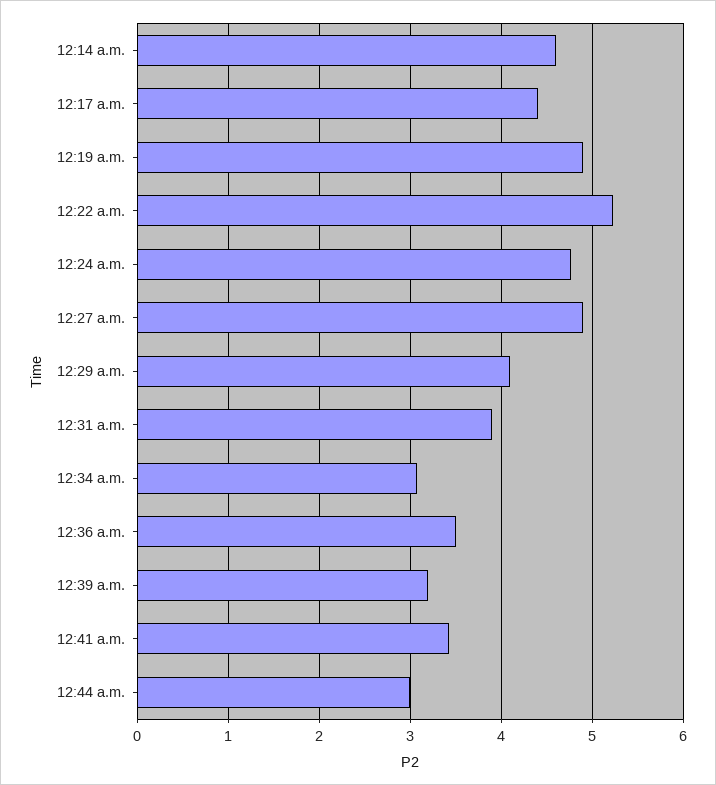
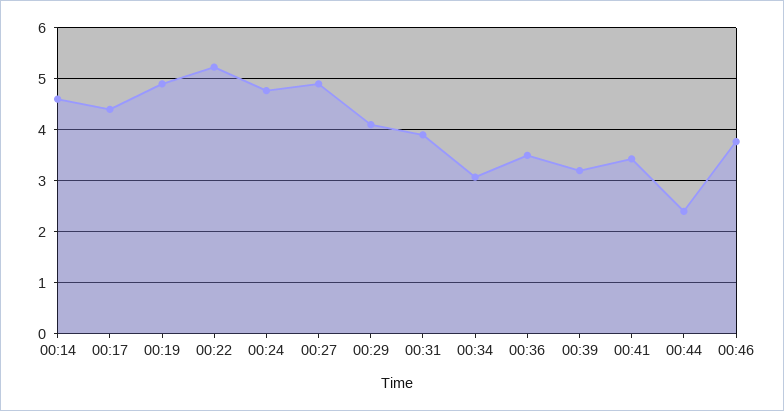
12:44 a.m.: 3 -> 2.4
00:46: none -> 3.8

